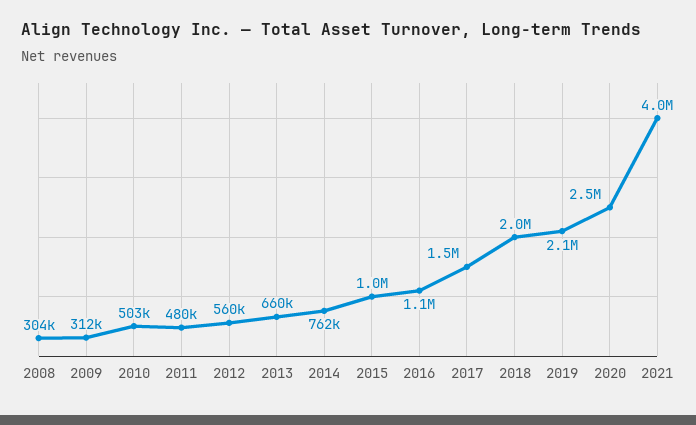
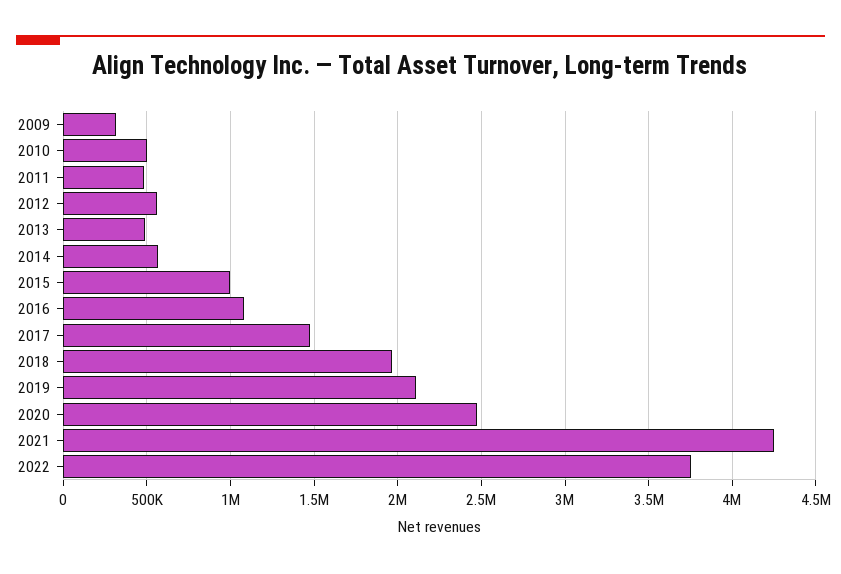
2008: 304000 -> none
2013: 660000 -> 500000
2014: 762000 -> 550000
2021: 4000000 -> 4250000
2022: none -> 3750000

